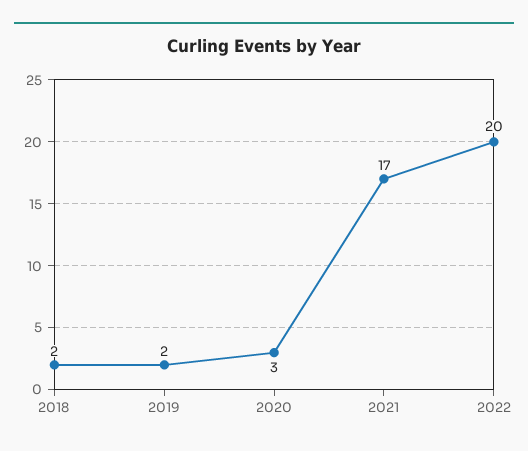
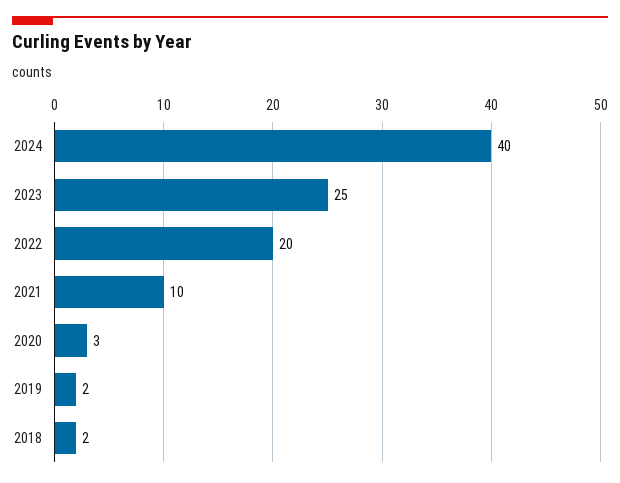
2021: 17 -> 10
2024: none -> 40
2023: none -> 25

